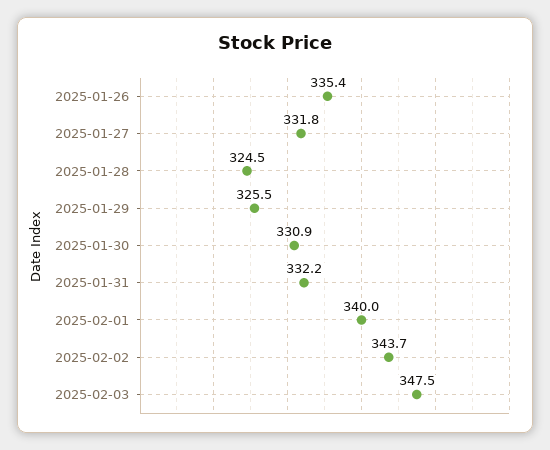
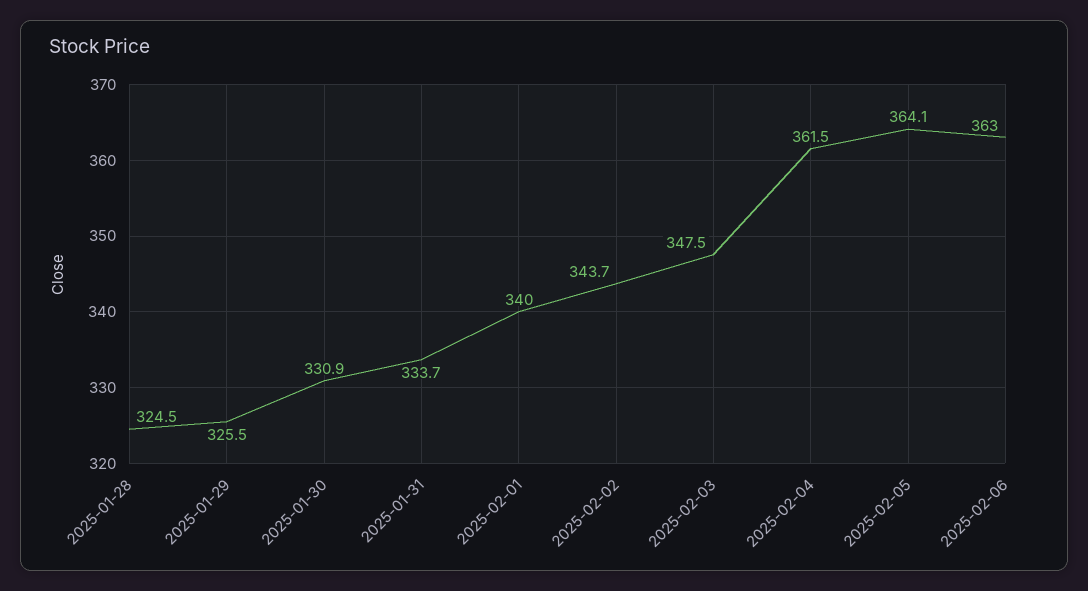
2025-01-26: 335.4 -> none
2025-01-27: 331.8 -> none
2025-01-31: 332.2 -> 333.7
2025-02-04: none -> 361.5
2025-02-05: none -> 364.1
2025-02-06: none -> 363

